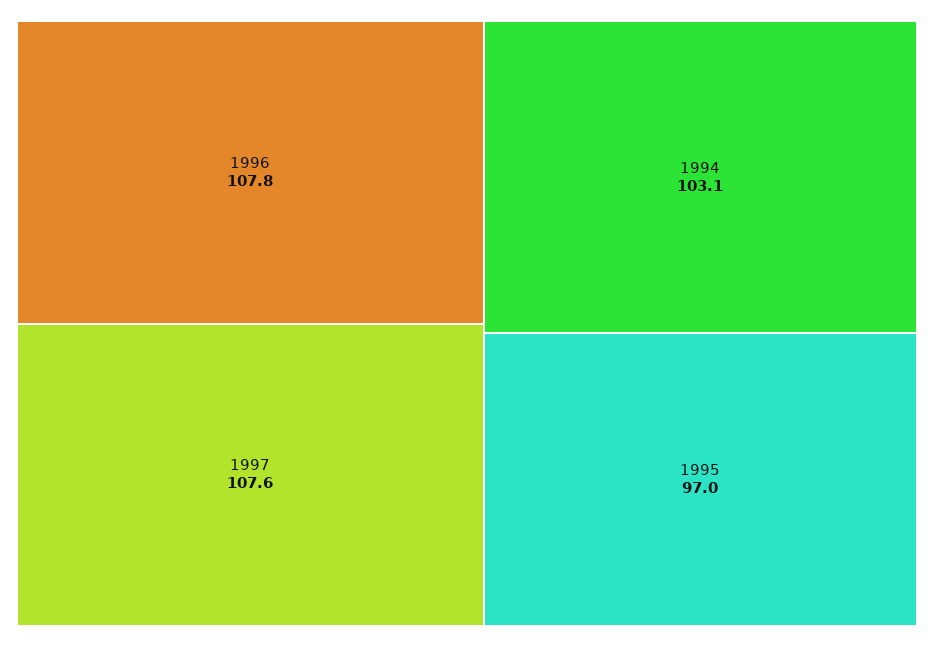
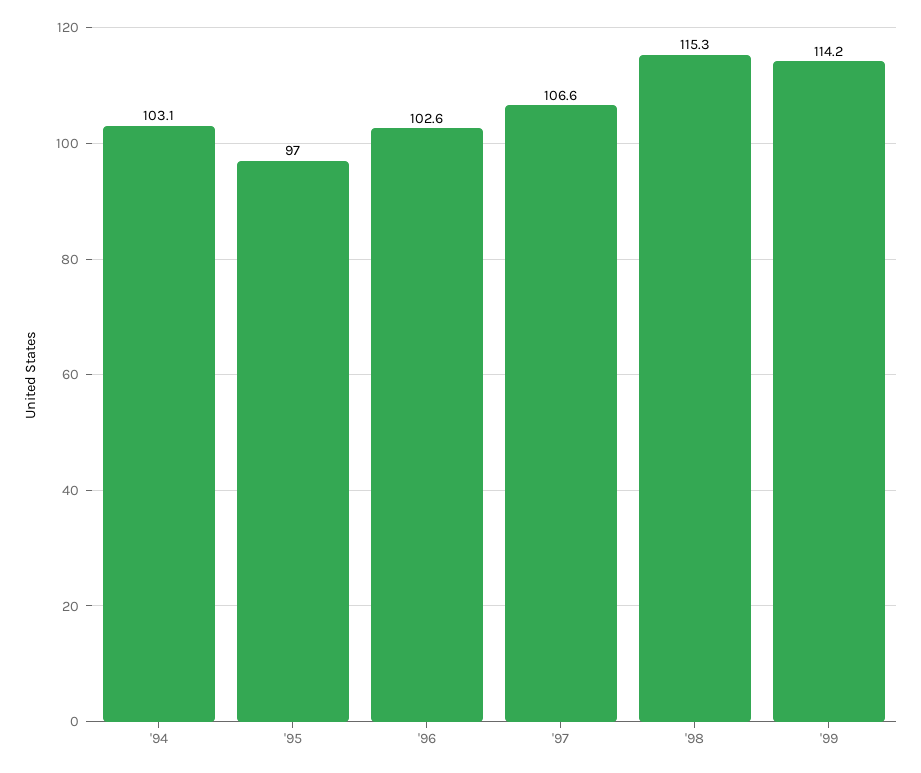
1996: 107.8 -> 102.6
1997: 107.6 -> 106.6
'98: none -> 115.3
'99: none -> 114.2

